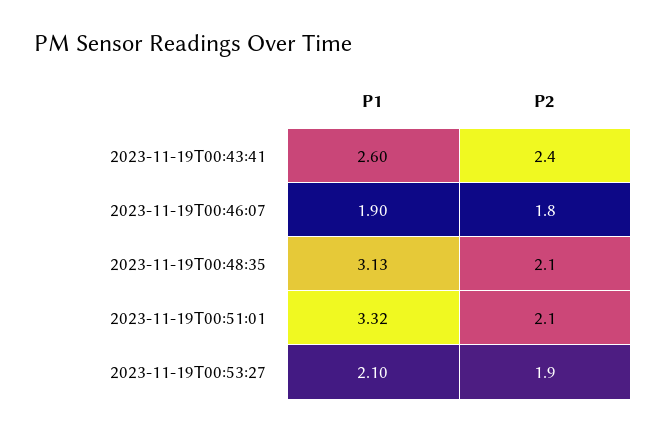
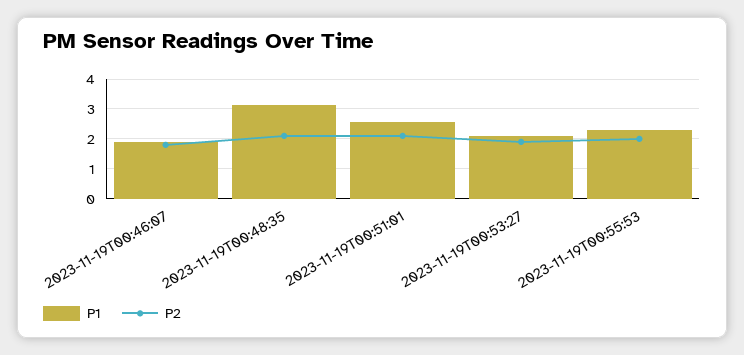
P1, 2023-11-19T00:43:41: 2.6 -> none
P2, 2023-11-19T00:43:41: 2.4 -> none
P1, 2023-11-19T00:51:01: 3.32 -> 2.5
P1, 2023-11-19T00:55:53: none -> 2.25
P2, 2023-11-19T00:55:53: none -> 2

